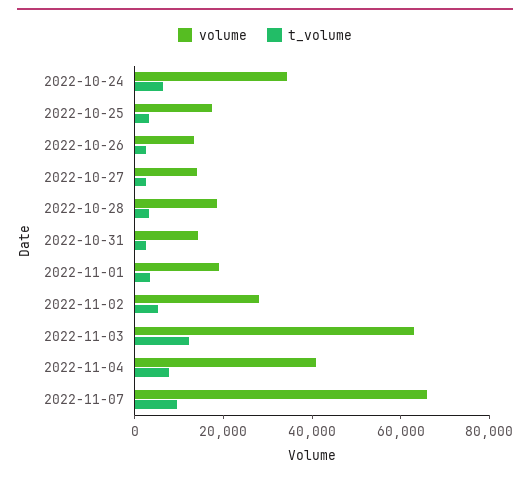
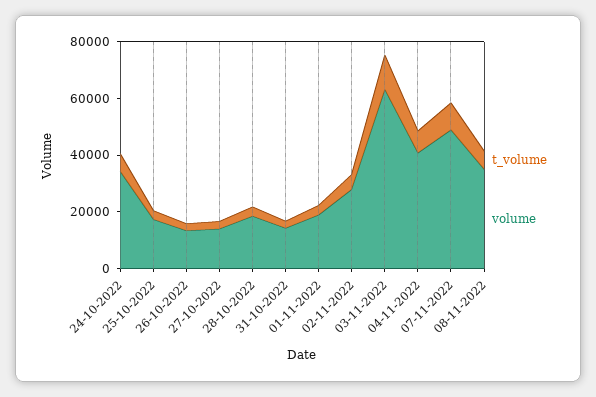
volume, 2022-11-07: 65000 -> 50000
t_volume, 08-11-2022: none -> 5000
volume, 08-11-2022: none -> 35000

